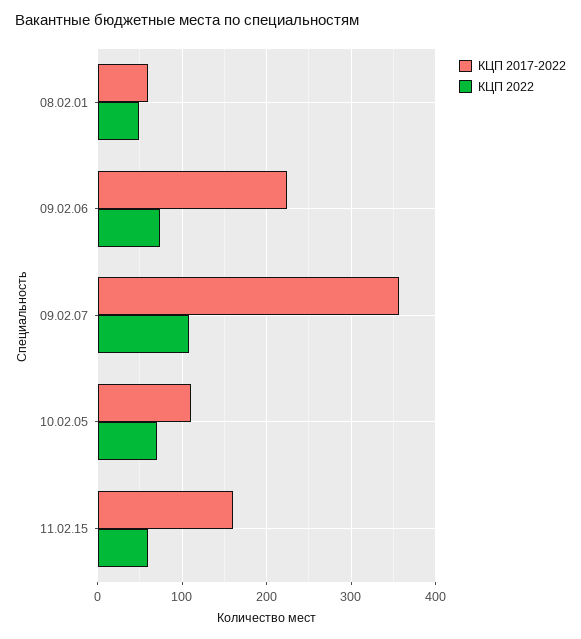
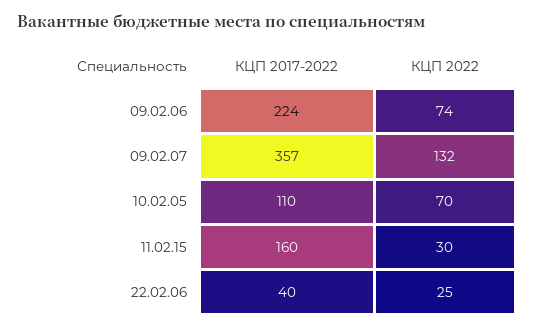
КЦП 2017-2022, 08.02.01: 60 -> none
КЦП 2022, 08.02.01: 50 -> none
КЦП 2022, 09.02.07: 110 -> 132
КЦП 2022, 11.02.15: 60 -> 30
КЦП 2017-2022, 22.02.06: none -> 40
КЦП 2022, 22.02.06: none -> 25

